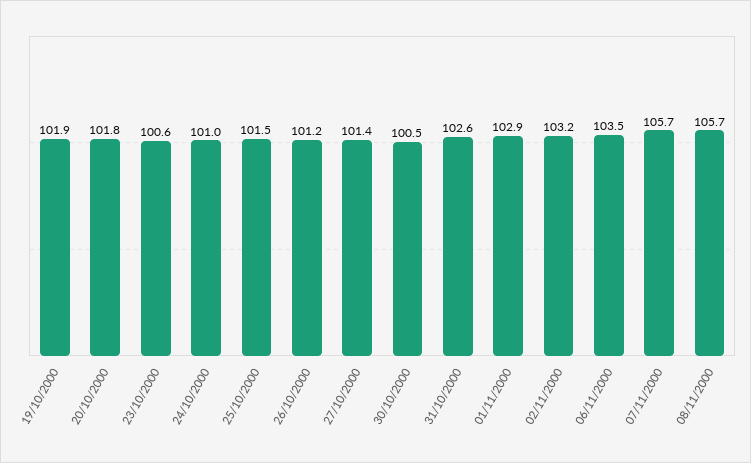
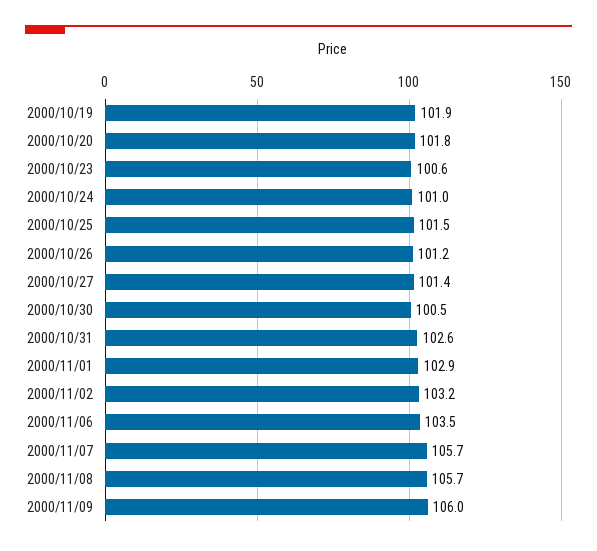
2000/11/09: none -> 106

